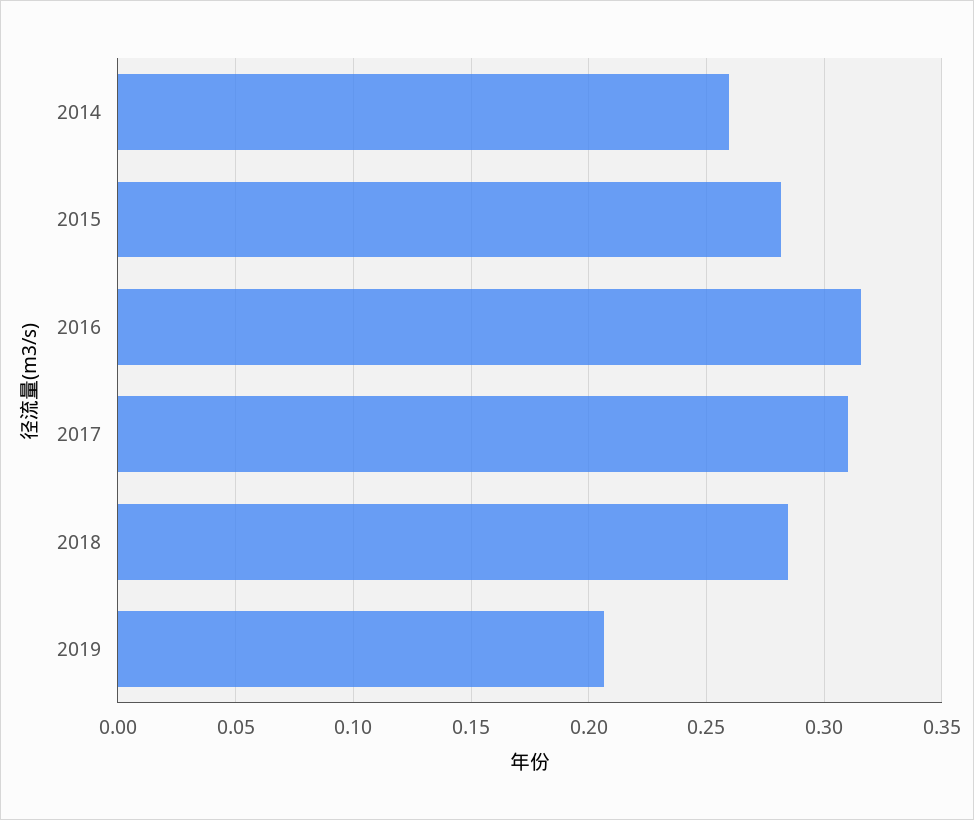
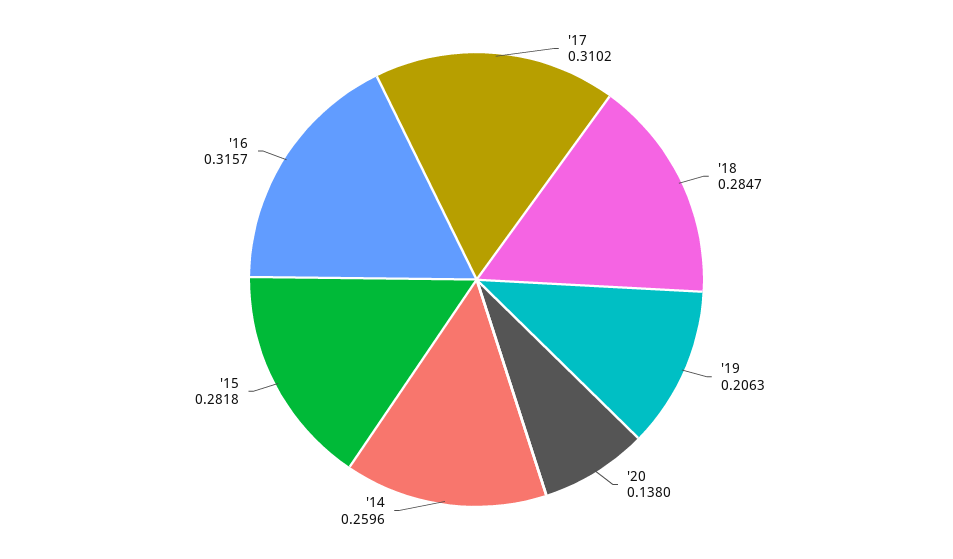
'20: none -> 0.138

